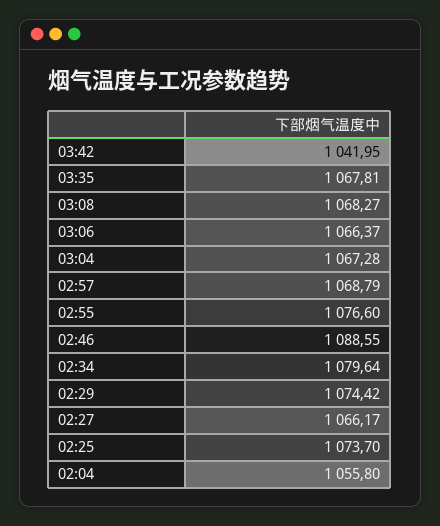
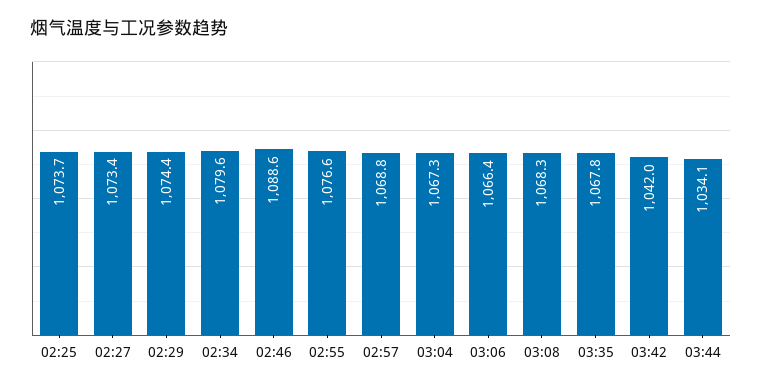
02:27: 1066.17 -> 1073.4
02:04: 1055.8 -> none
03:44: none -> 1034.1

